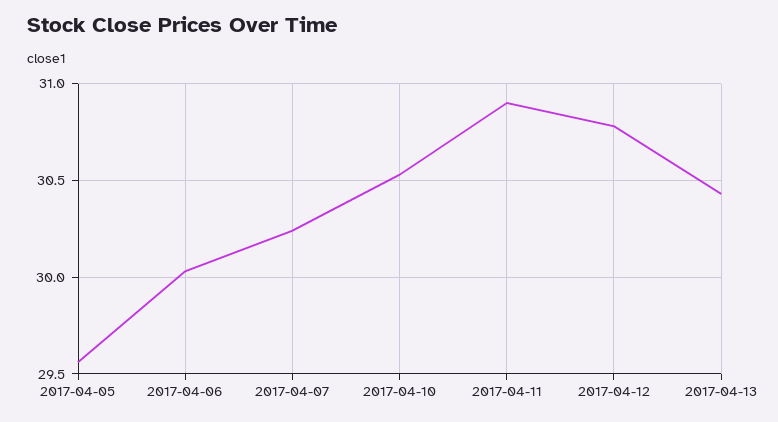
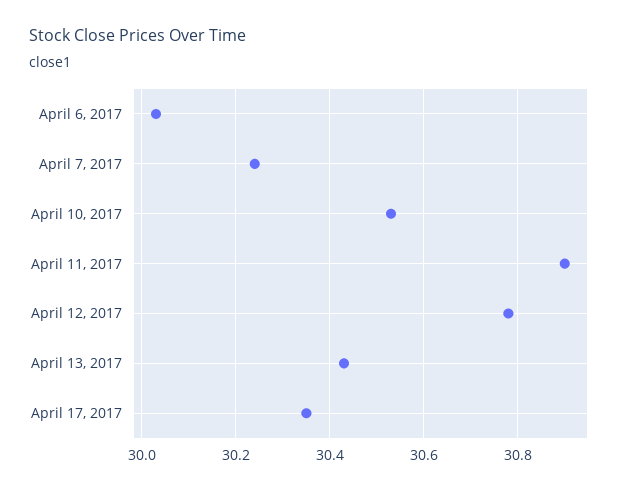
2017-04-05: 29.55 -> none
April 17, 2017: none -> 30.35

